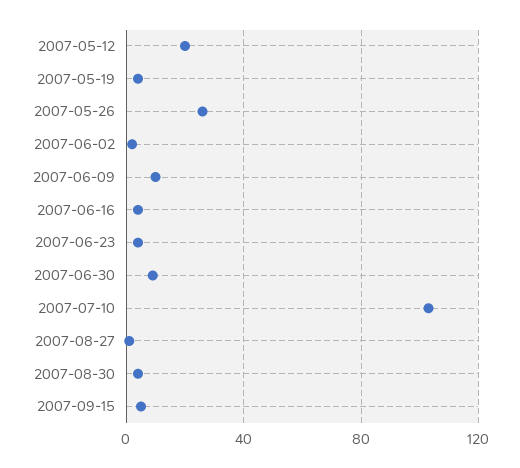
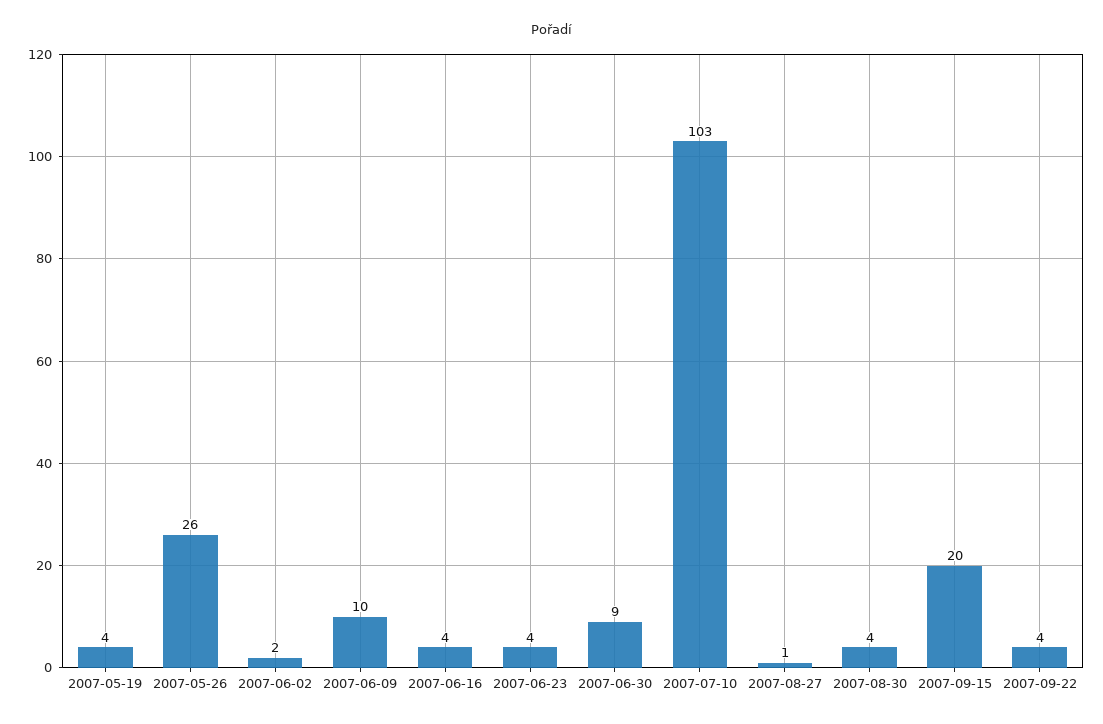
2007-05-12: 20 -> none
2007-09-15: 5 -> 20
2007-09-22: none -> 4

